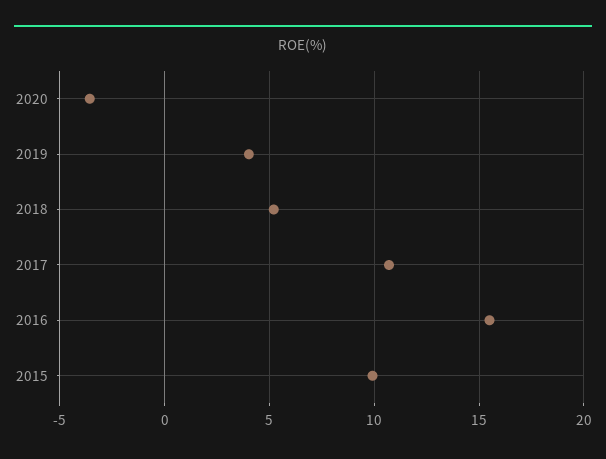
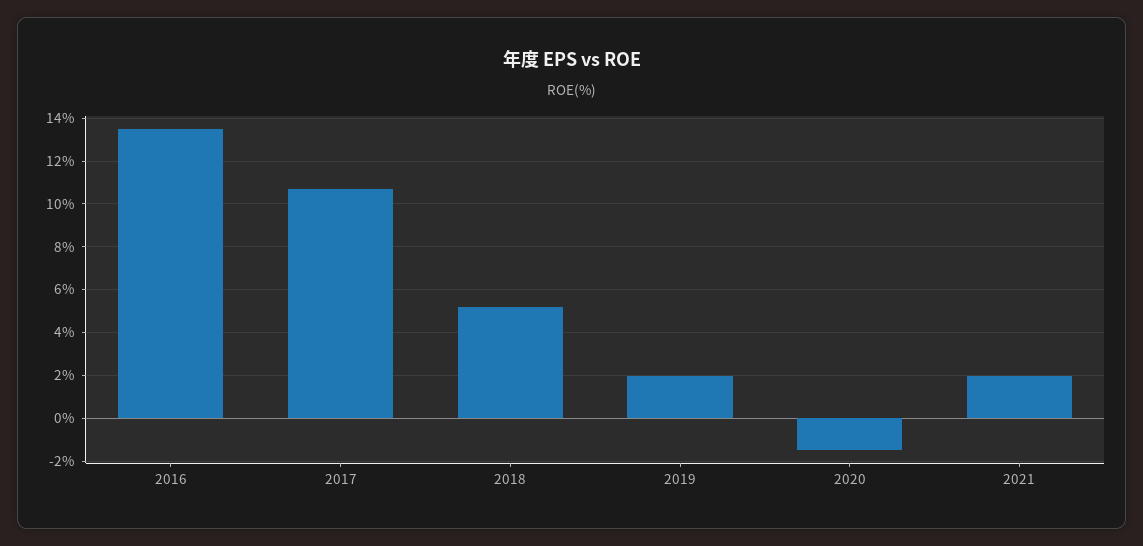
2020: -3.5 -> -1.5
2019: 4 -> 2
2016: 15.5 -> 13.5
2015: 10 -> none
2021: none -> 2

